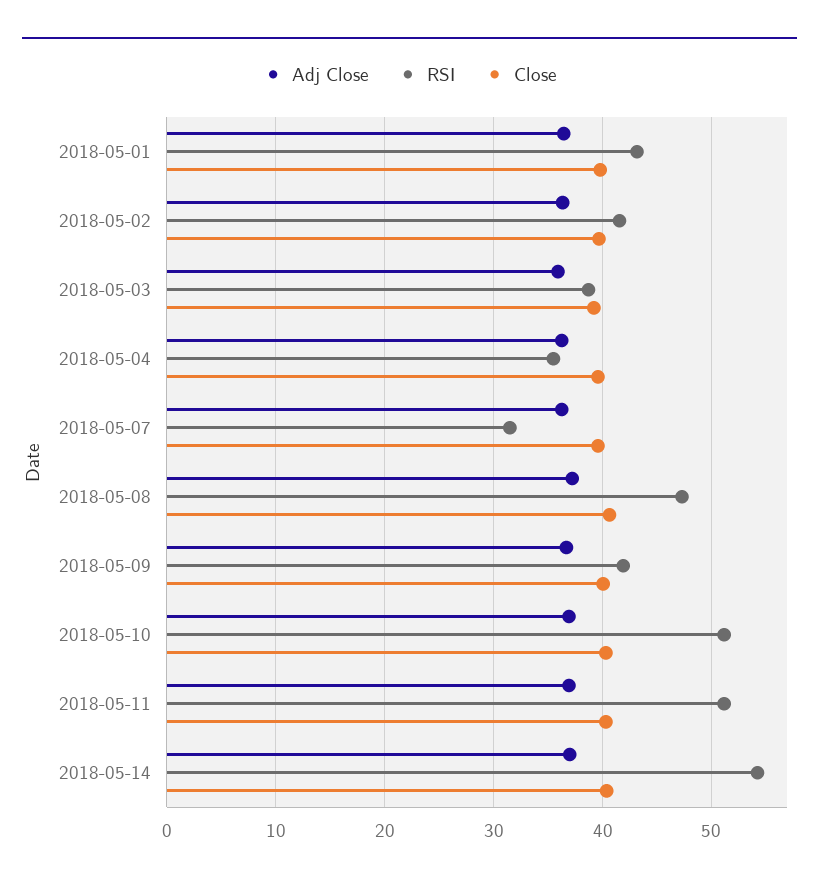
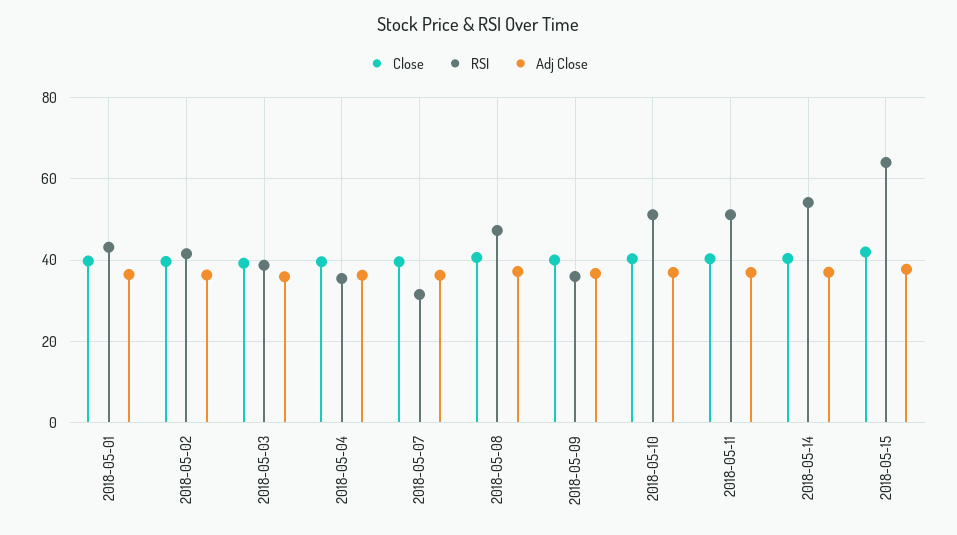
RSI, 2018-05-09: 42 -> 36
Close, 2018-05-15: none -> 42
RSI, 2018-05-15: none -> 64
Adj Close, 2018-05-15: none -> 38

